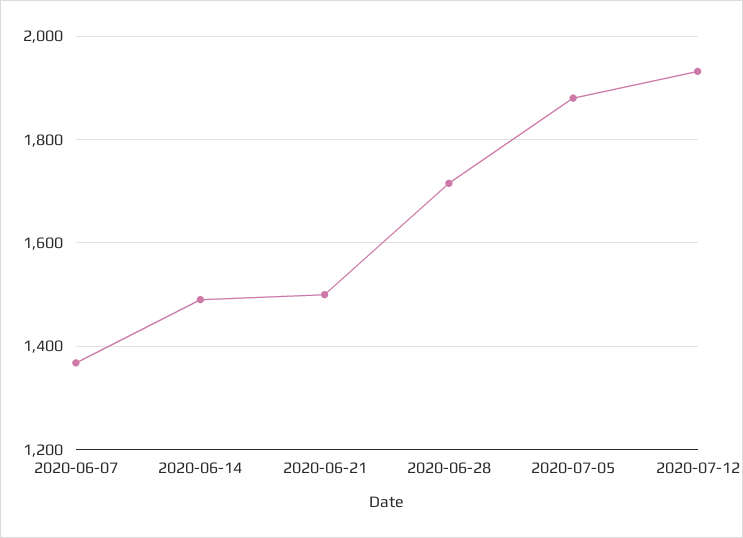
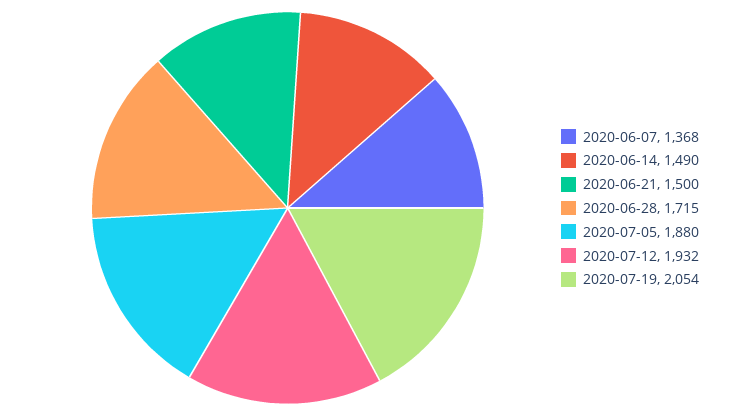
2020-07-19: none -> 2054

